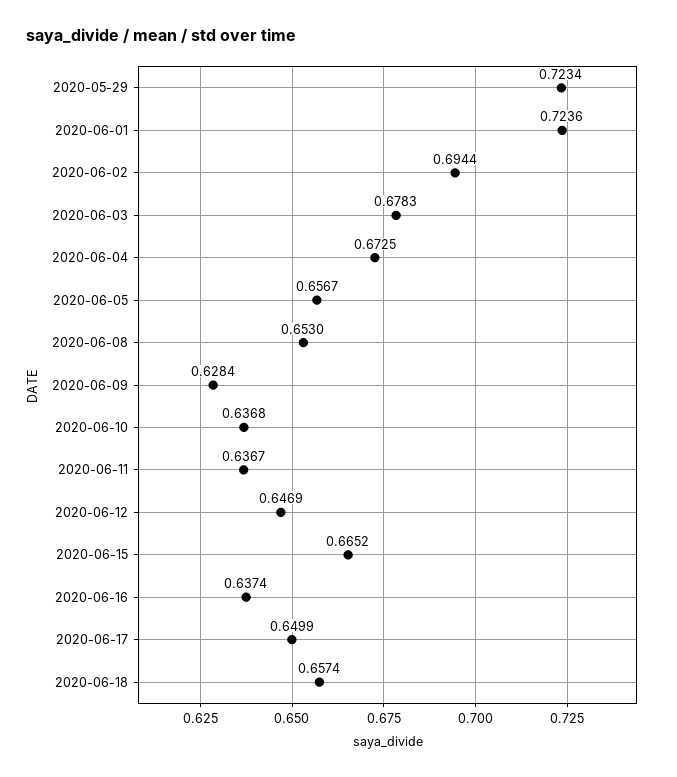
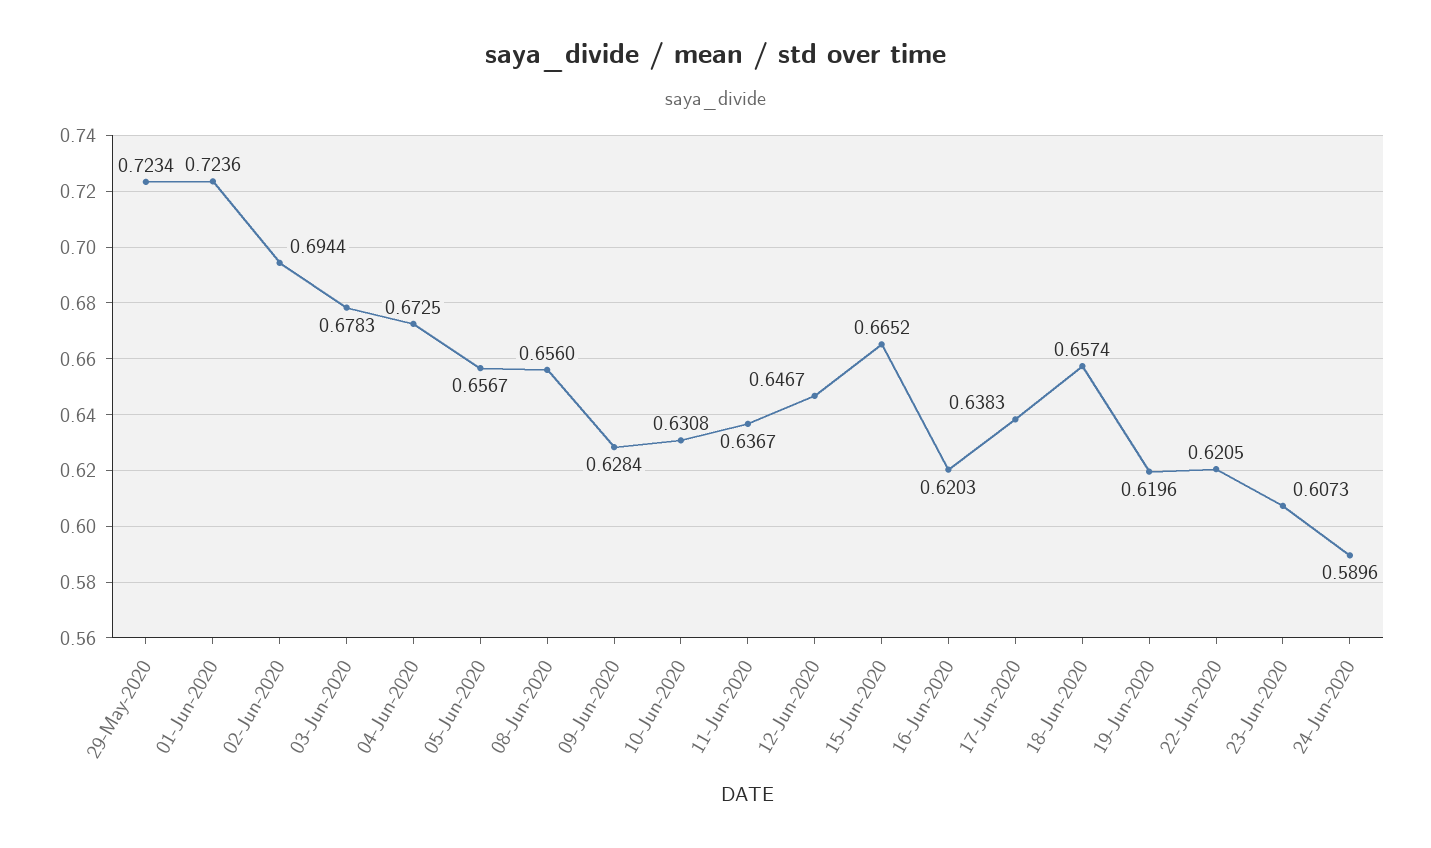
2020-06-08: 0.653 -> 0.656
2020-06-10: 0.6368 -> 0.6308
2020-06-12: 0.6469 -> 0.6467
2020-06-16: 0.6374 -> 0.6203
2020-06-17: 0.6499 -> 0.6383
19-Jun-2020: none -> 0.6196
22-Jun-2020: none -> 0.6205
23-Jun-2020: none -> 0.6073
24-Jun-2020: none -> 0.5896

